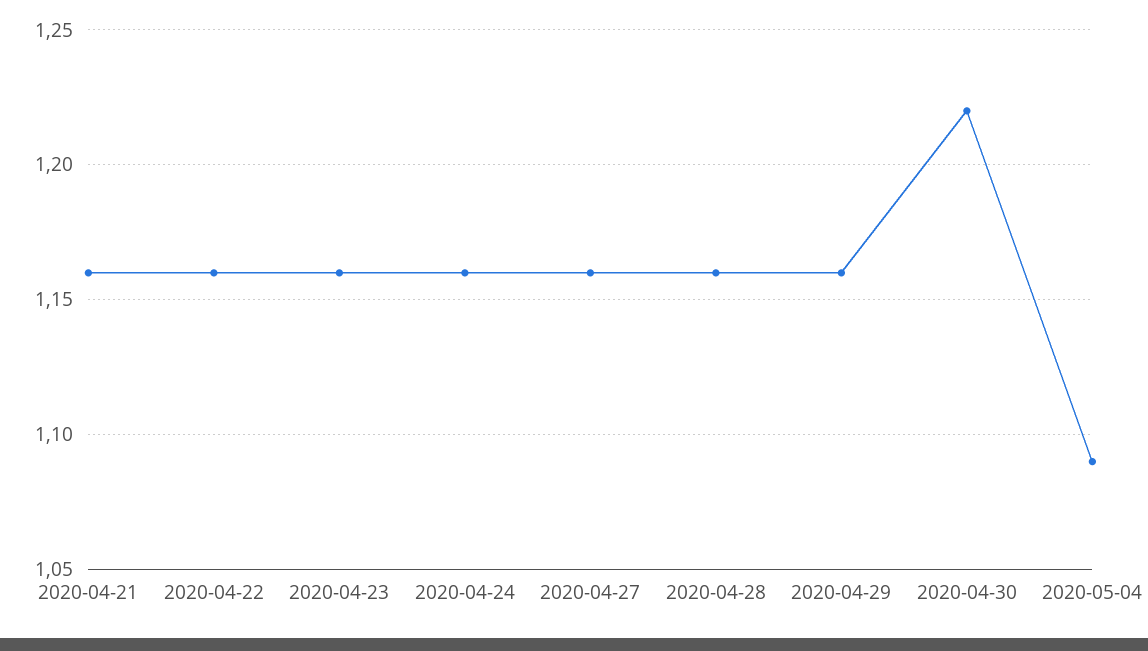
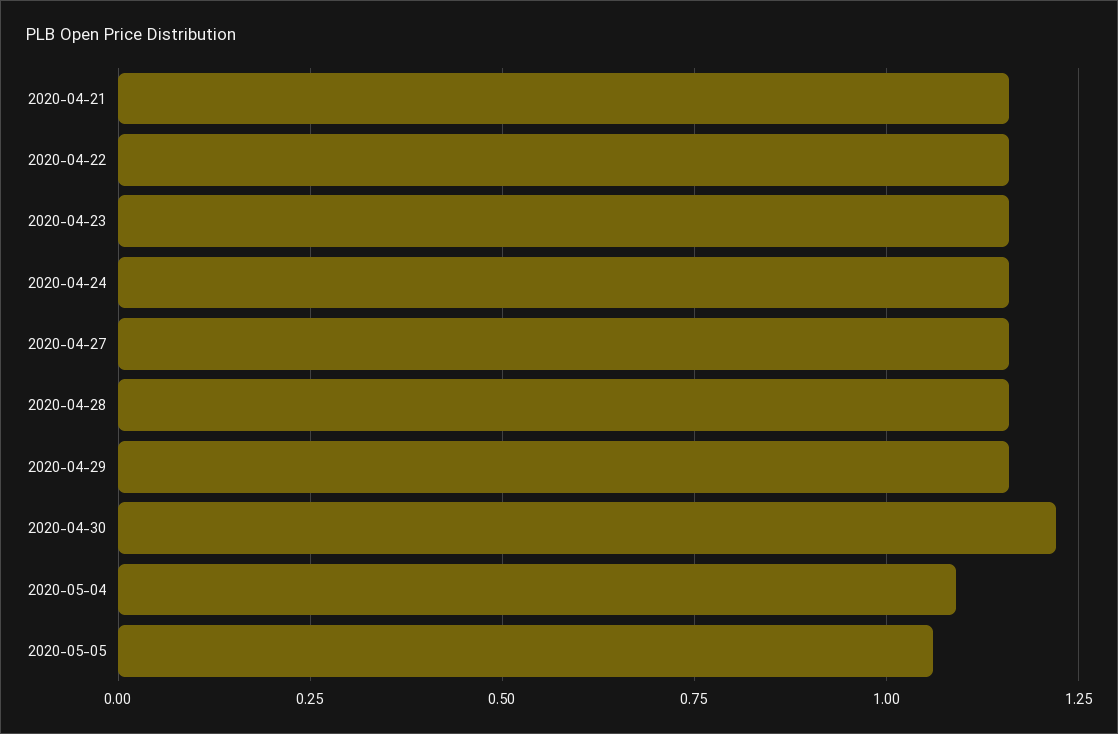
2020-05-05: none -> 1.05

